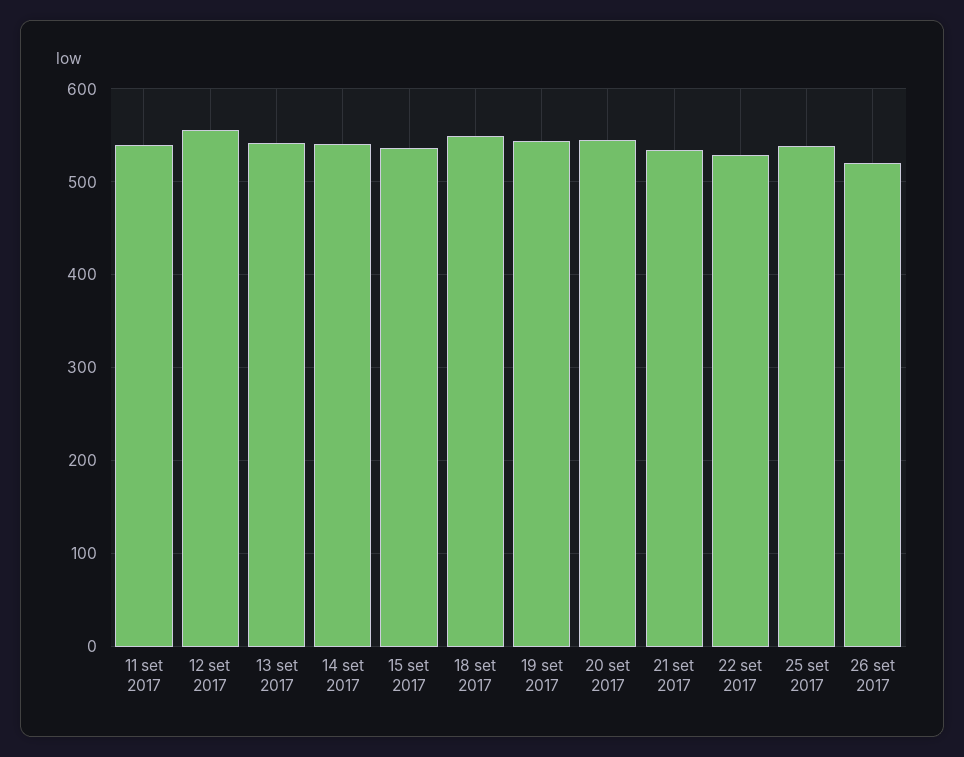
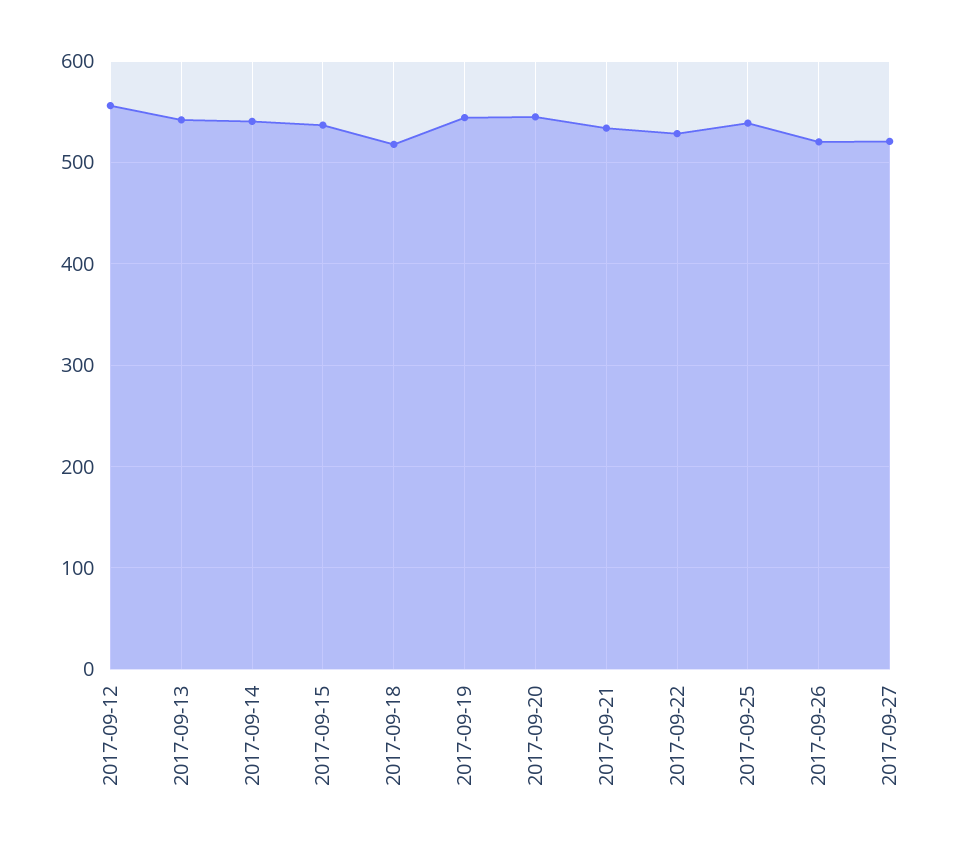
11 set 2017: 540 -> none
18 set 2017: 550 -> 520
2017-09-27: none -> 520

